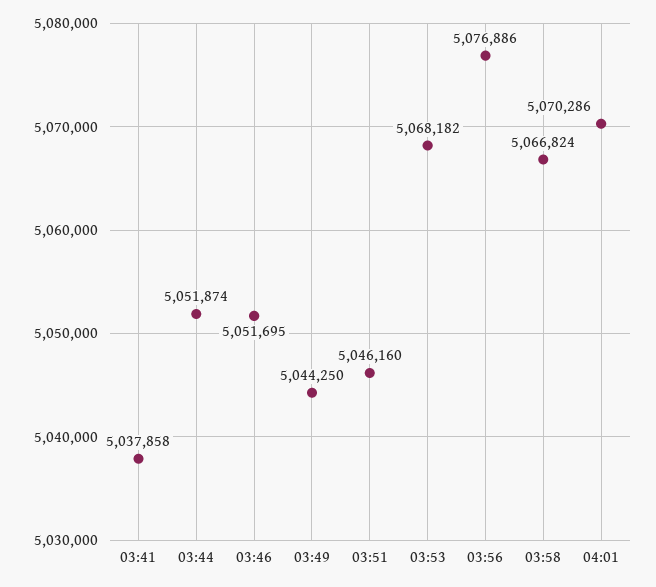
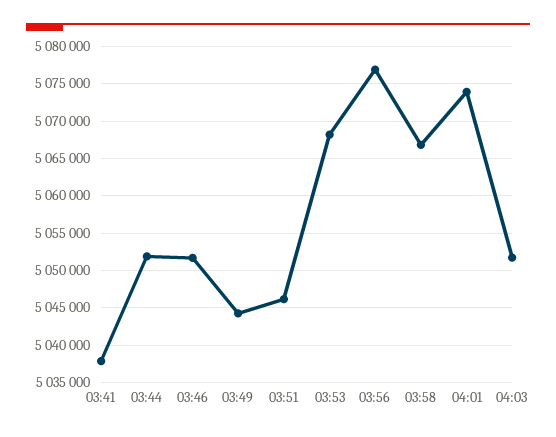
04:01: 5070286 -> 5074000
04:03: none -> 5052000

